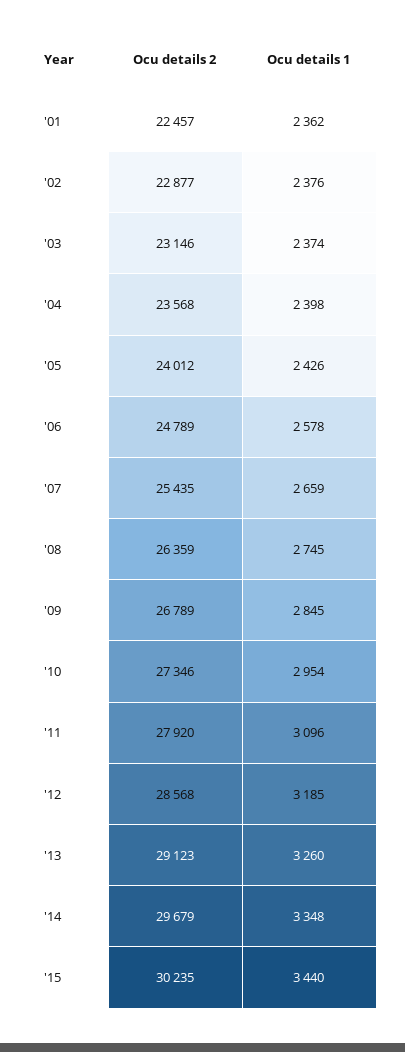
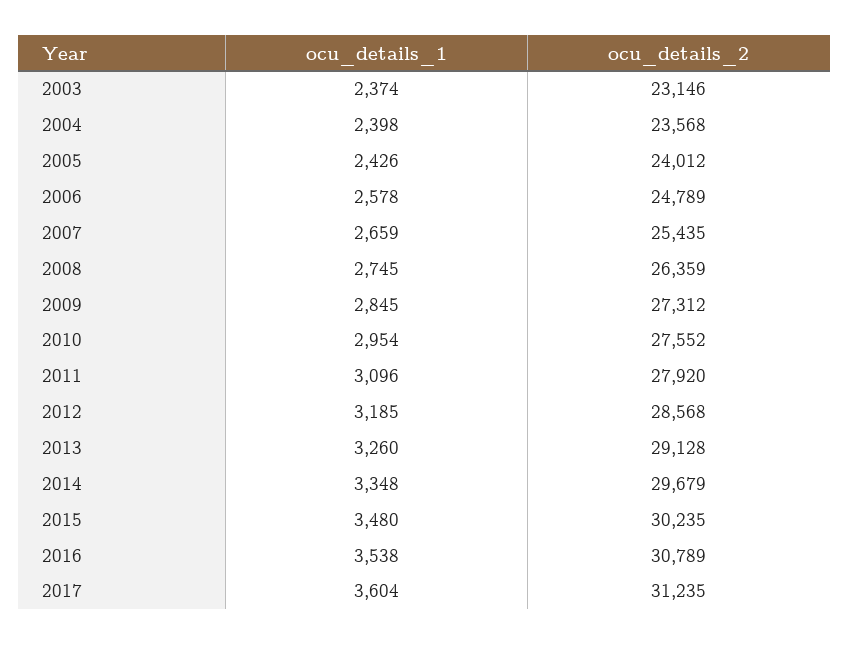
Ocu details 2, '01: 22457 -> none
Ocu details 1, '01: 2362 -> none
Ocu details 2, '02: 22877 -> none
Ocu details 1, '02: 2376 -> none
Ocu details 2, '09: 26789 -> 27312
Ocu details 2, '10: 27346 -> 27552
Ocu details 2, '13: 29123 -> 29128
Ocu details 1, '15: 3440 -> 3480
Ocu details 1, 2016: none -> 3538
Ocu details 2, 2016: none -> 30789
Ocu details 1, 2017: none -> 3604
Ocu details 2, 2017: none -> 31235

